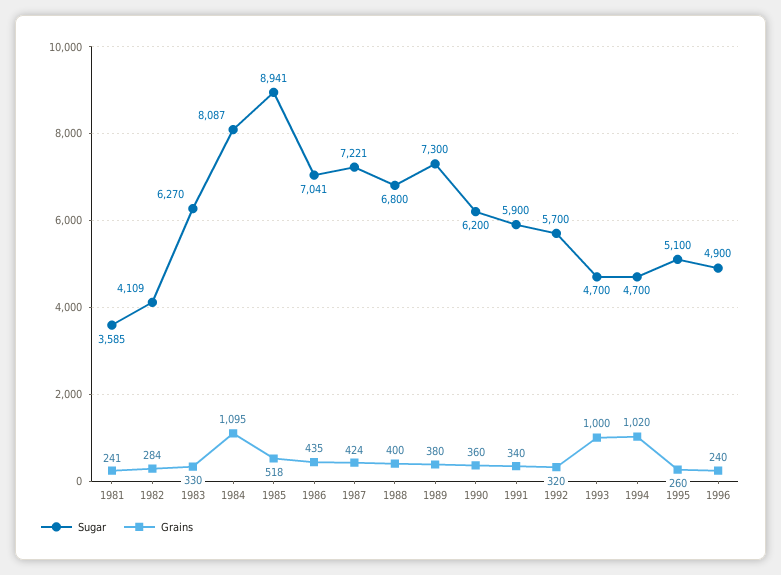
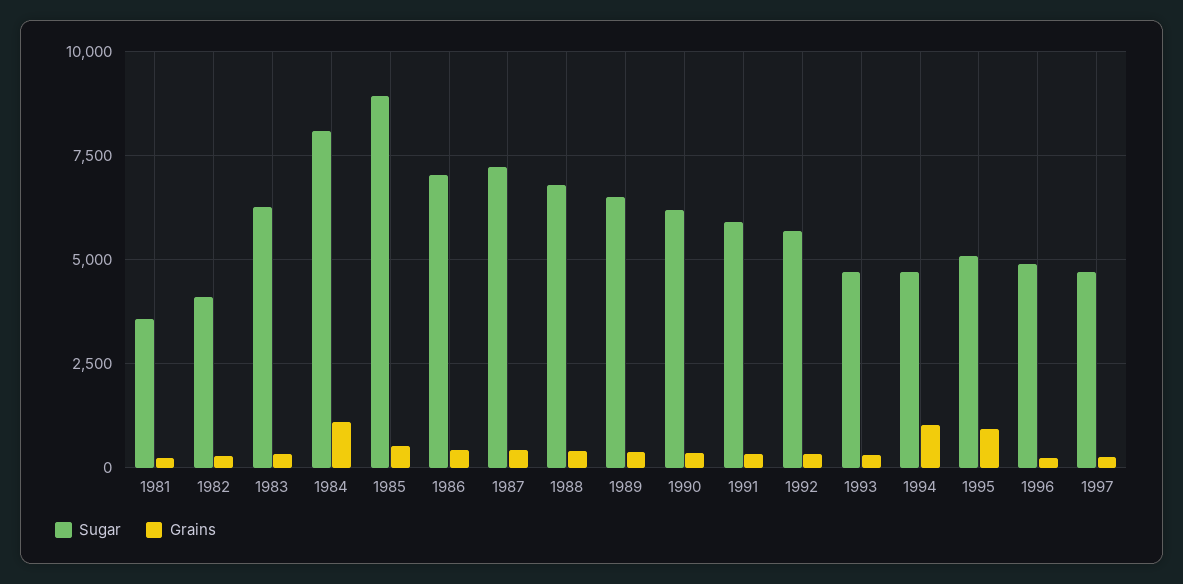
Sugar, 1989: 7300 -> 6500
Grains, 1993: 1000 -> 250
Grains, 1995: 260 -> 1000
Sugar, 1997: none -> 4750
Grains, 1997: none -> 250

